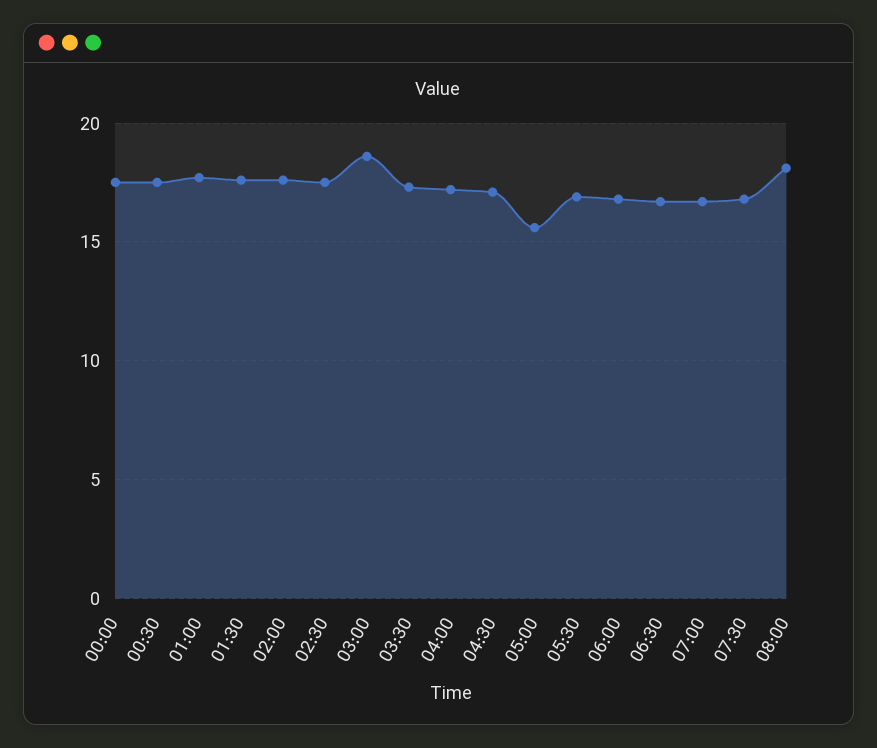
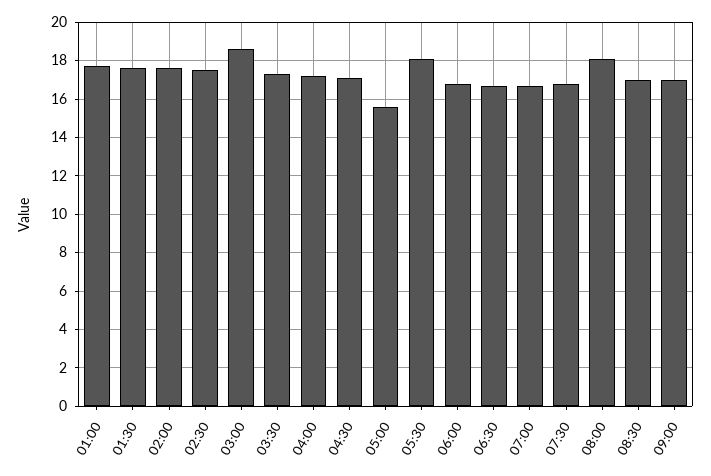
00:00: 17.5 -> none
00:30: 17.5 -> none
05:30: 17 -> 18
08:30: none -> 17
09:00: none -> 17

